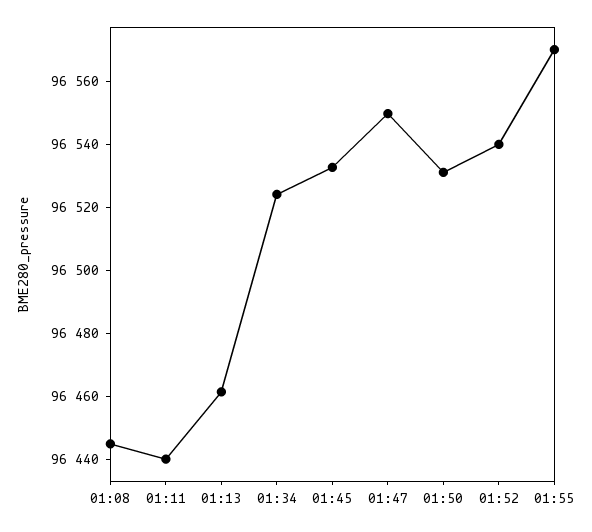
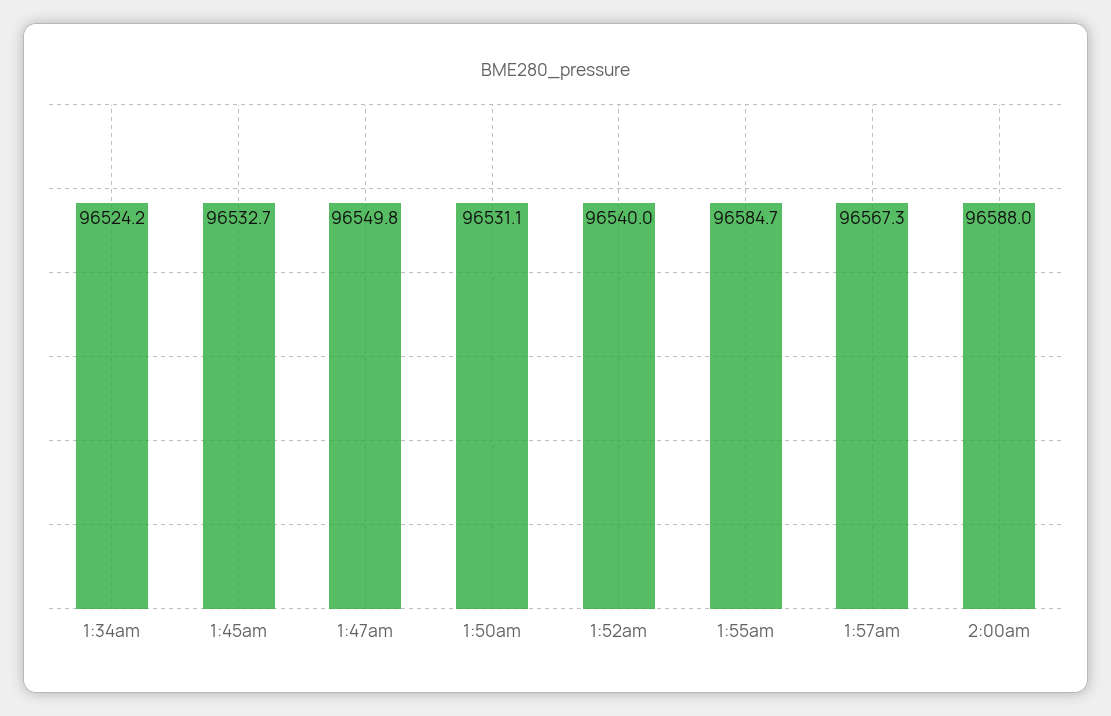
01:08: 96445 -> none
01:11: 96440 -> none
01:13: 96460 -> none
01:55: 96570 -> 96584.7
1:57am: none -> 96567.3
2:00am: none -> 96588

